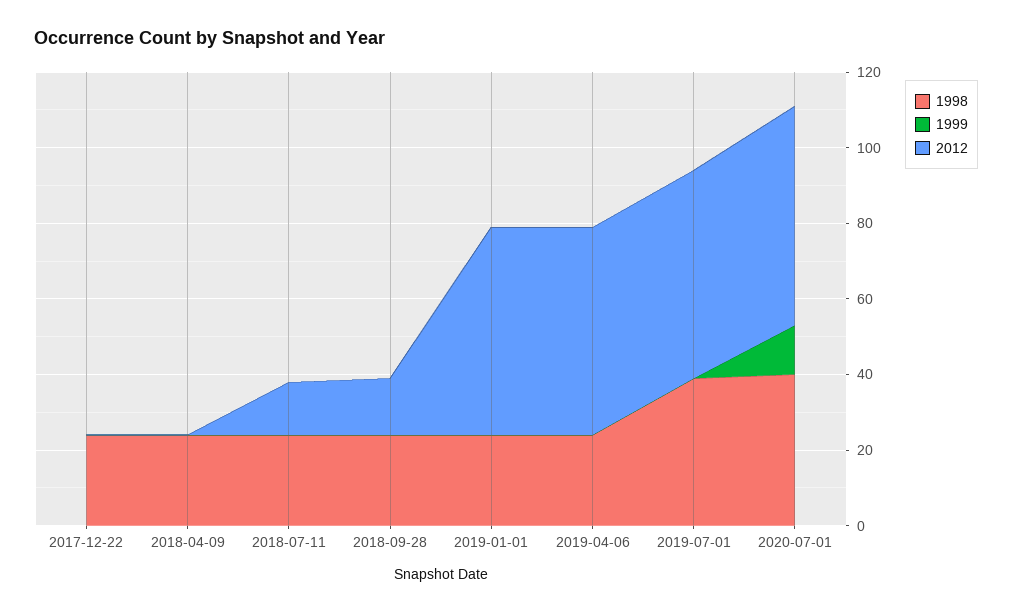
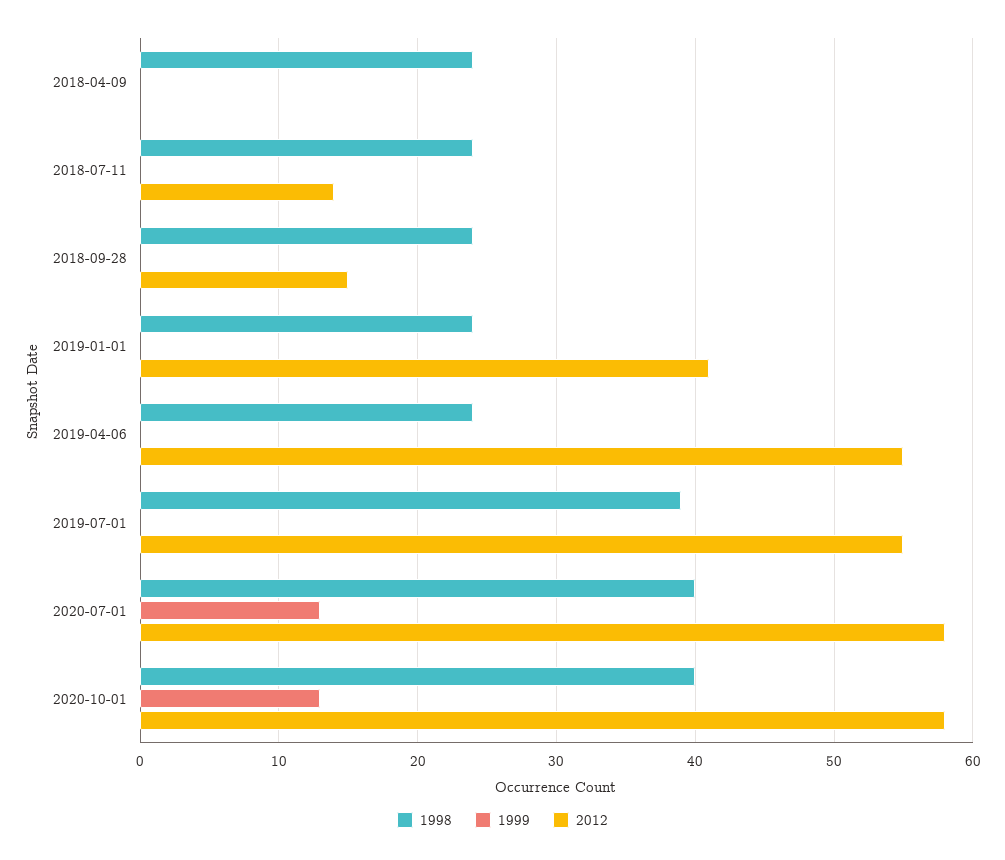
1998, 2017-12-22: 25 -> none
1999, 2017-12-22: 0 -> none
2012, 2017-12-22: 0 -> none
2012, 2019-01-01: 55 -> 41
1998, 2020-10-01: none -> 40
1999, 2020-10-01: none -> 13
2012, 2020-10-01: none -> 58

